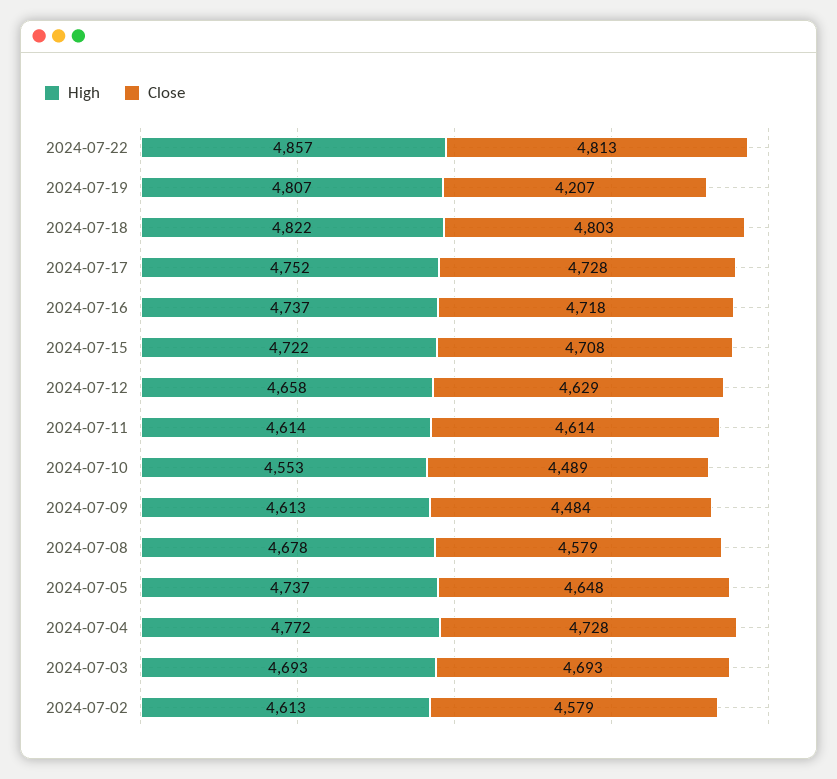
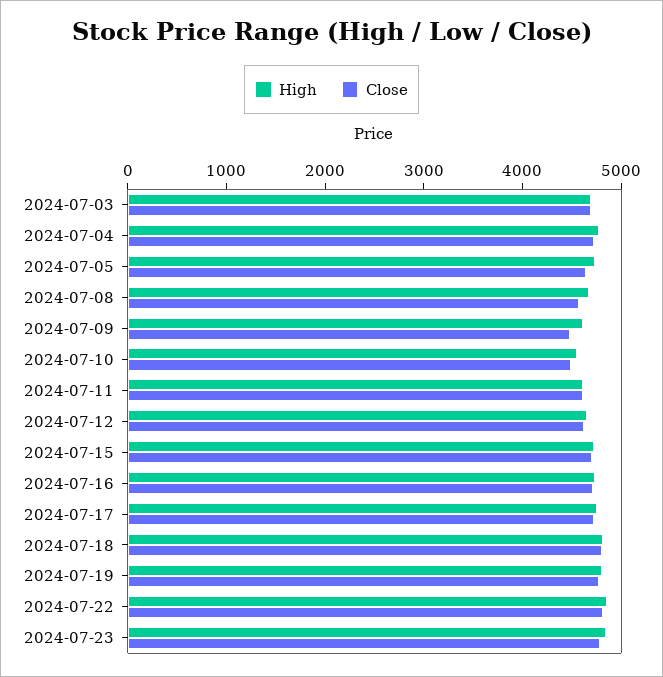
Close, 2024-07-19: 4207 -> 4800
High, 2024-07-02: 4613 -> none
Close, 2024-07-02: 4579 -> none
High, 2024-07-23: none -> 4800
Close, 2024-07-23: none -> 4800

